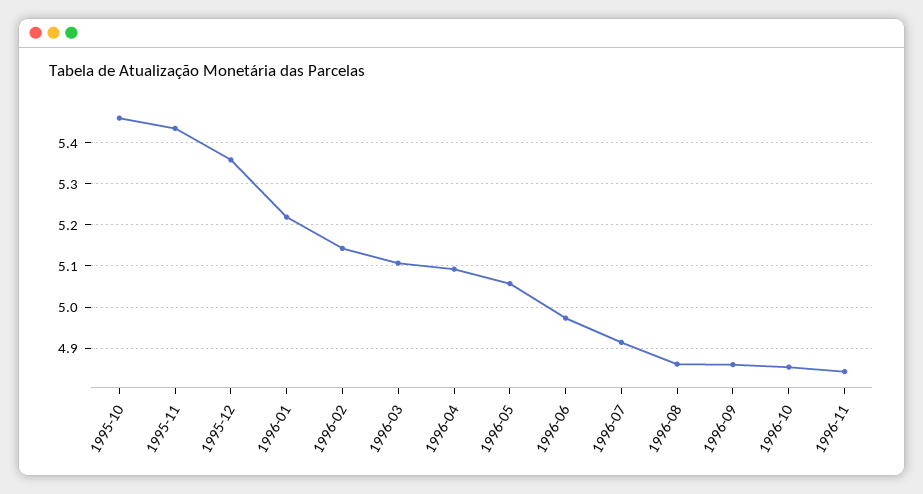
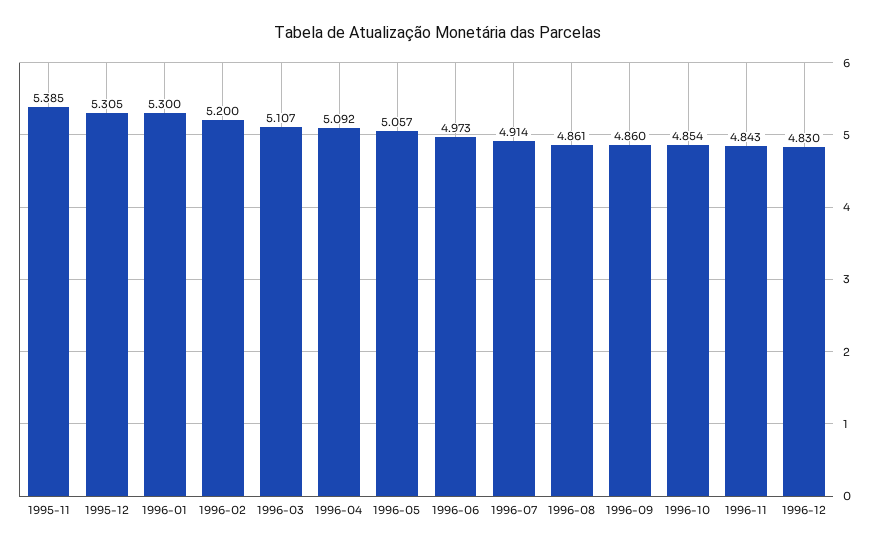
1995-10: 5.46 -> none
1995-11: 5.44 -> 5.385
1995-12: 5.36 -> 5.305
1996-01: 5.22 -> 5.3
1996-02: 5.14 -> 5.2
1996-12: none -> 4.83

